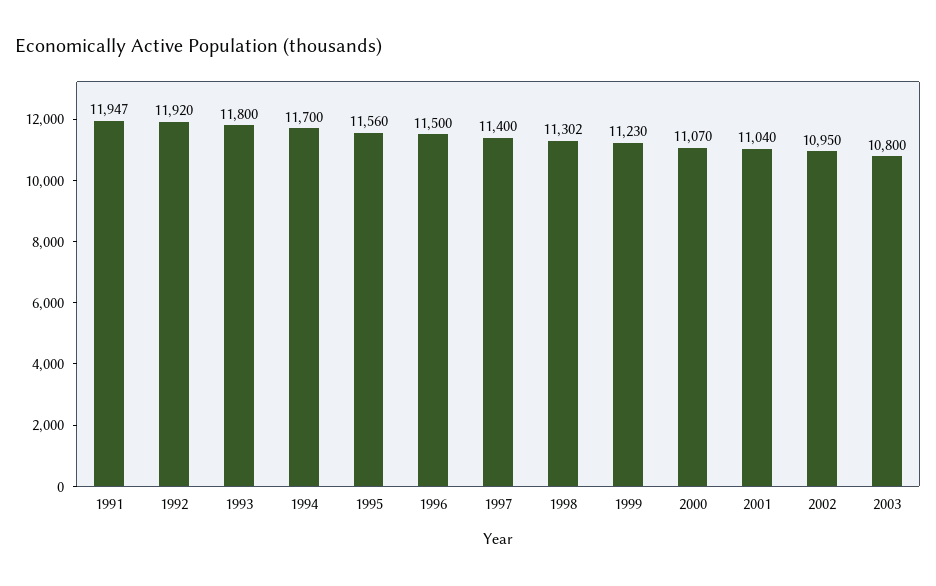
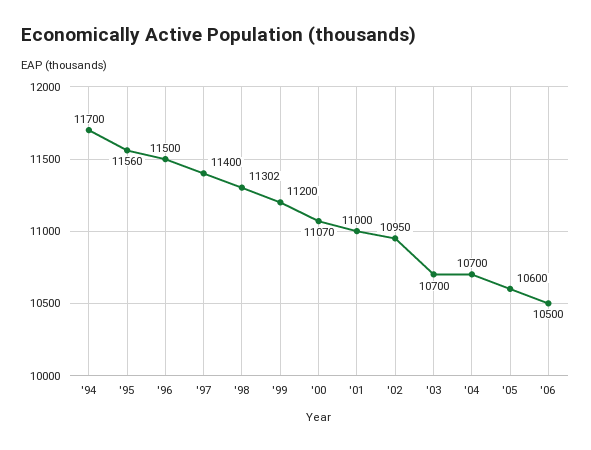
1991: 11947 -> none
1992: 11920 -> none
1993: 11800 -> none
1999: 11230 -> 11200
2001: 11040 -> 11000
2003: 10800 -> 10700
'04: none -> 10700
'05: none -> 10600
'06: none -> 10500

